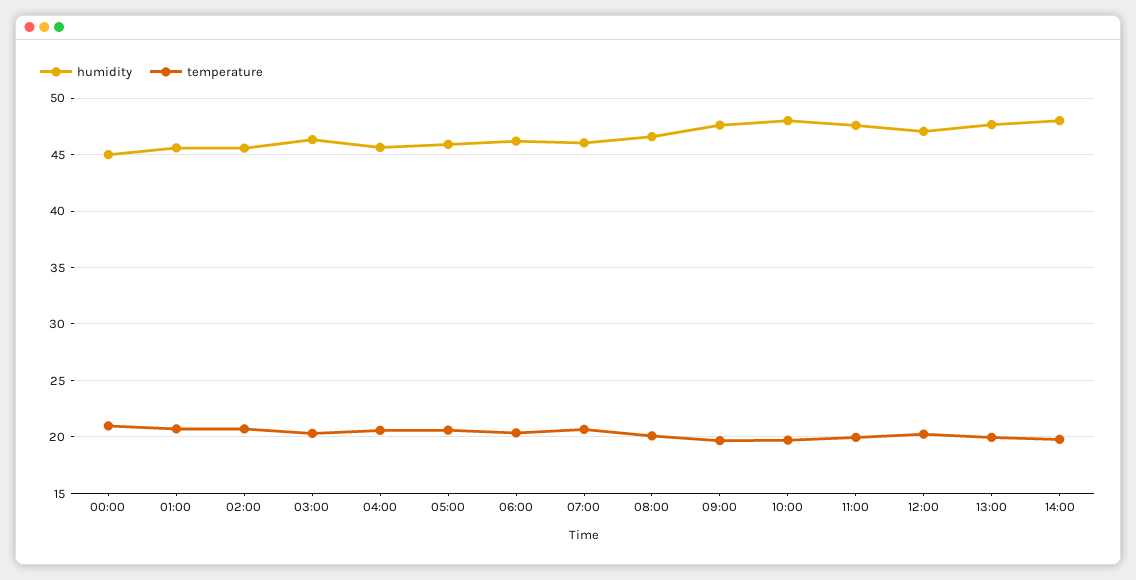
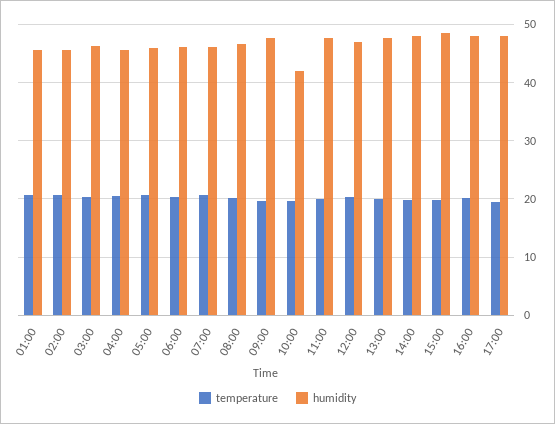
humidity, 00:00: 45 -> none
temperature, 00:00: 21 -> none
humidity, 10:00: 48 -> 42
temperature, 15:00: none -> 20
humidity, 15:00: none -> 48
temperature, 16:00: none -> 20
humidity, 16:00: none -> 48
temperature, 17:00: none -> 20
humidity, 17:00: none -> 48

